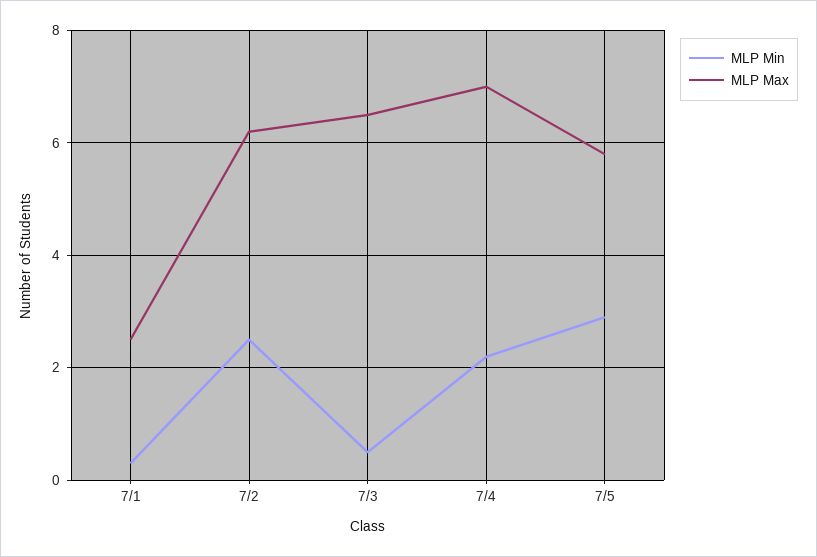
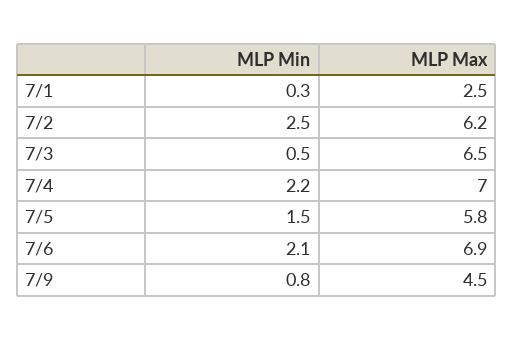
MLP Min, 7/5: 3 -> 1.5
MLP Min, 7/6: none -> 2.1
MLP Max, 7/6: none -> 6.9
MLP Min, 7/9: none -> 0.8
MLP Max, 7/9: none -> 4.5

